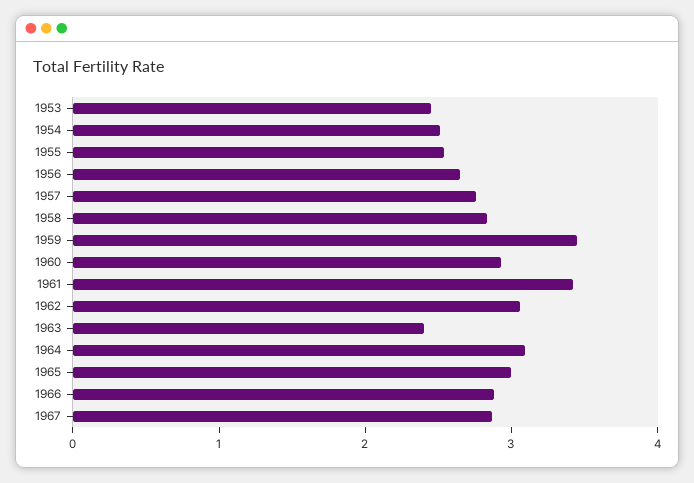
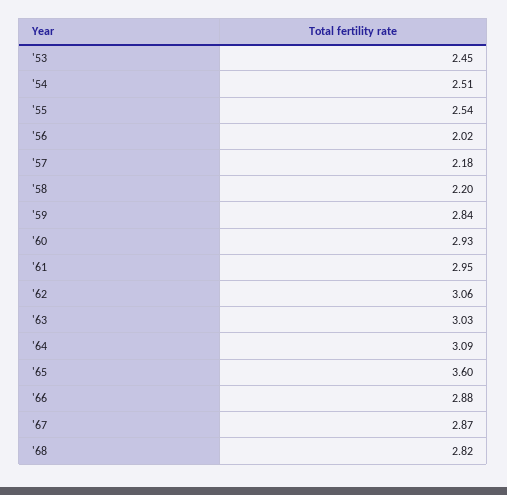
1956: 2.6 -> 2.02
1957: 2.8 -> 2.18
1958: 2.8 -> 2.2
1959: 3.4 -> 2.84
1961: 3.4 -> 2.95
1963: 2.4 -> 3.03
1965: 3 -> 3.6
'68: none -> 2.82

